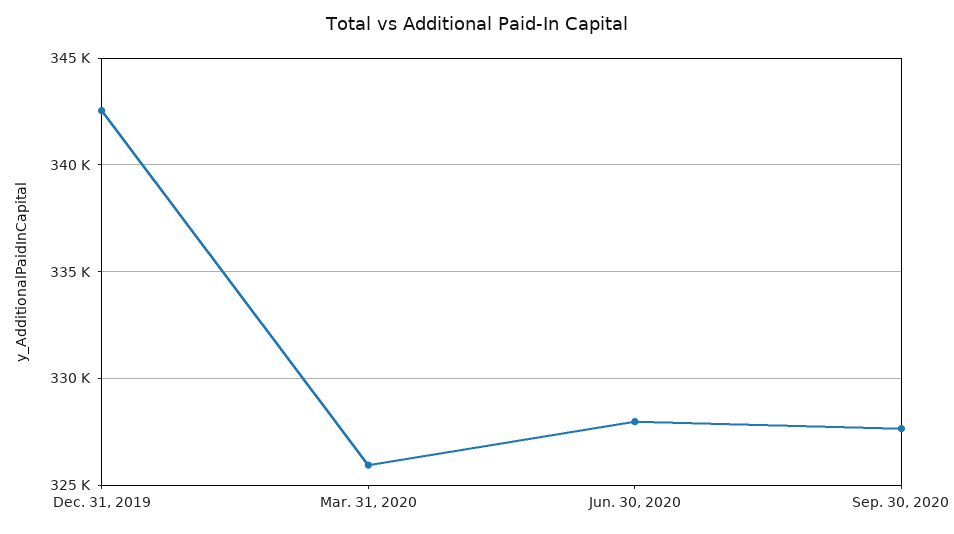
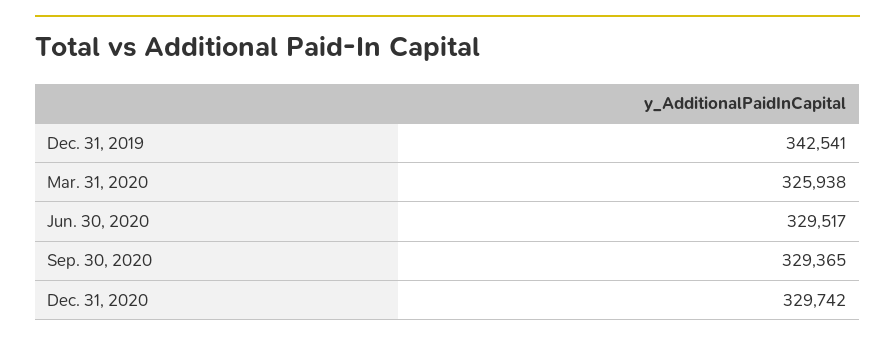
Jun. 30, 2020: 328000 -> 329517
Sep. 30, 2020: 327500 -> 329365
Dec. 31, 2020: none -> 329742

